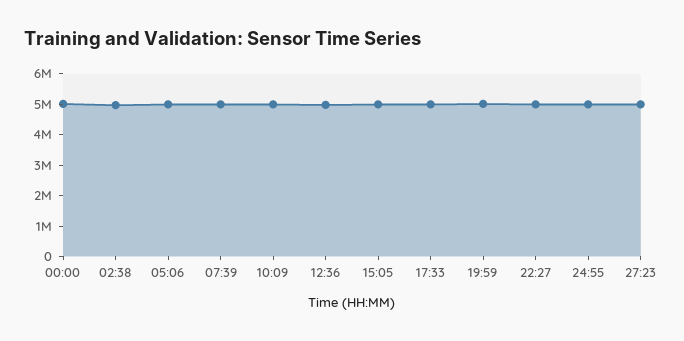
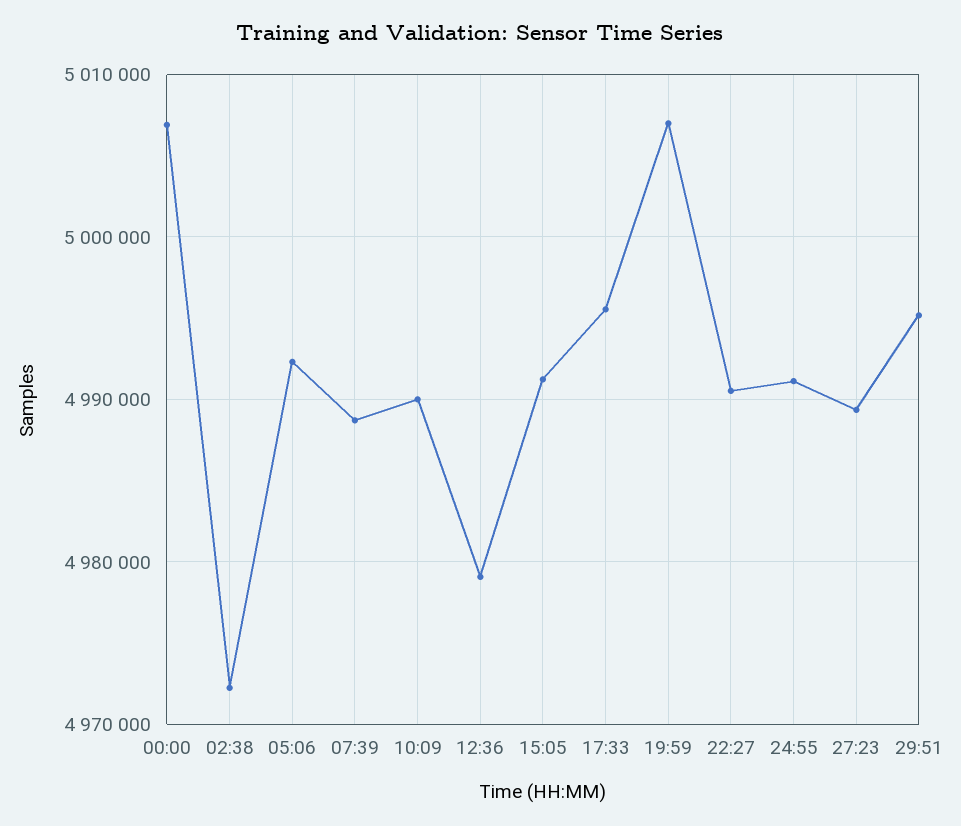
29:51: none -> 4995000

